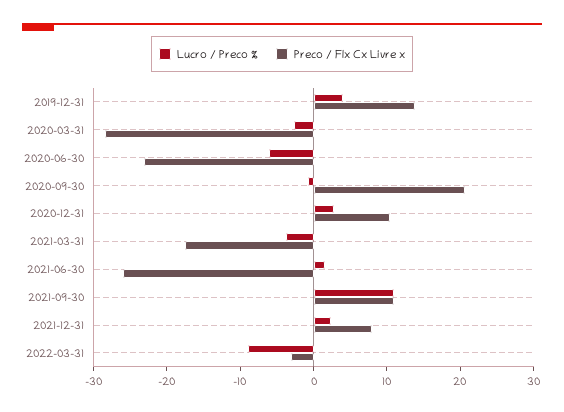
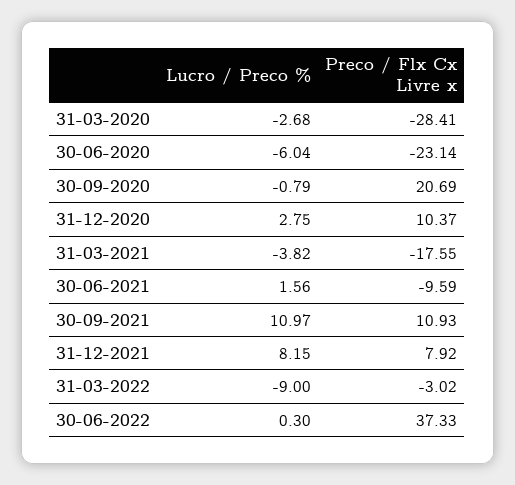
Lucro / Preco %, 2019-12-31: 4 -> none
Preco / Flx Cx Livre x, 2019-12-31: 14 -> none
Preco / Flx Cx Livre x, 2021-06-30: -26 -> -9.59
Lucro / Preco %, 2021-12-31: 2 -> 8.15
Lucro / Preco %, 30-06-2022: none -> 0.3
Preco / Flx Cx Livre x, 30-06-2022: none -> 37.33

